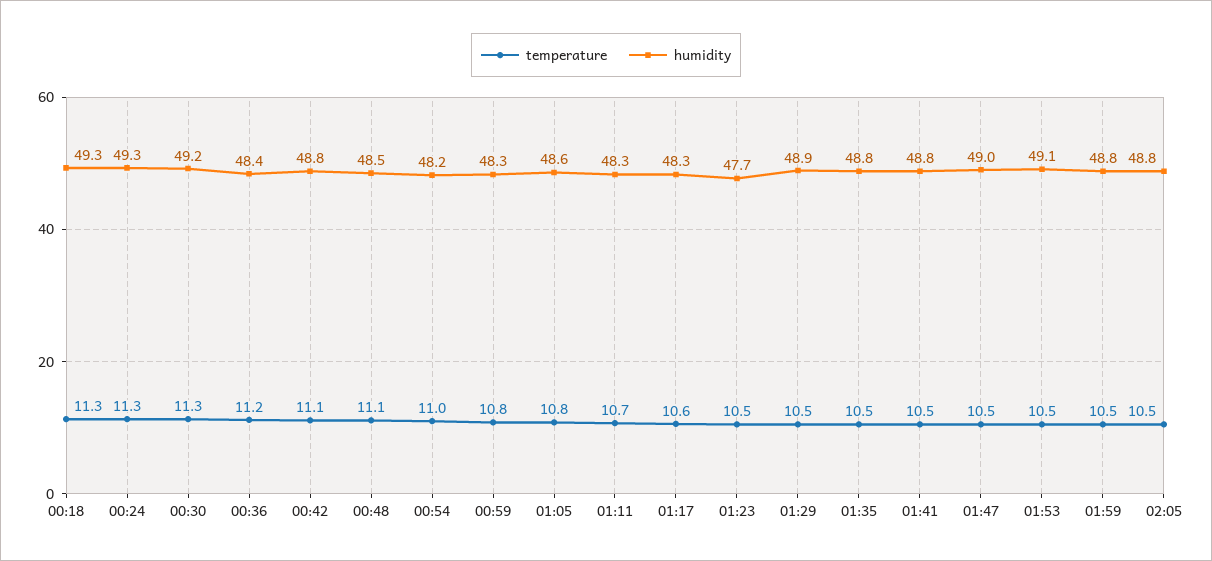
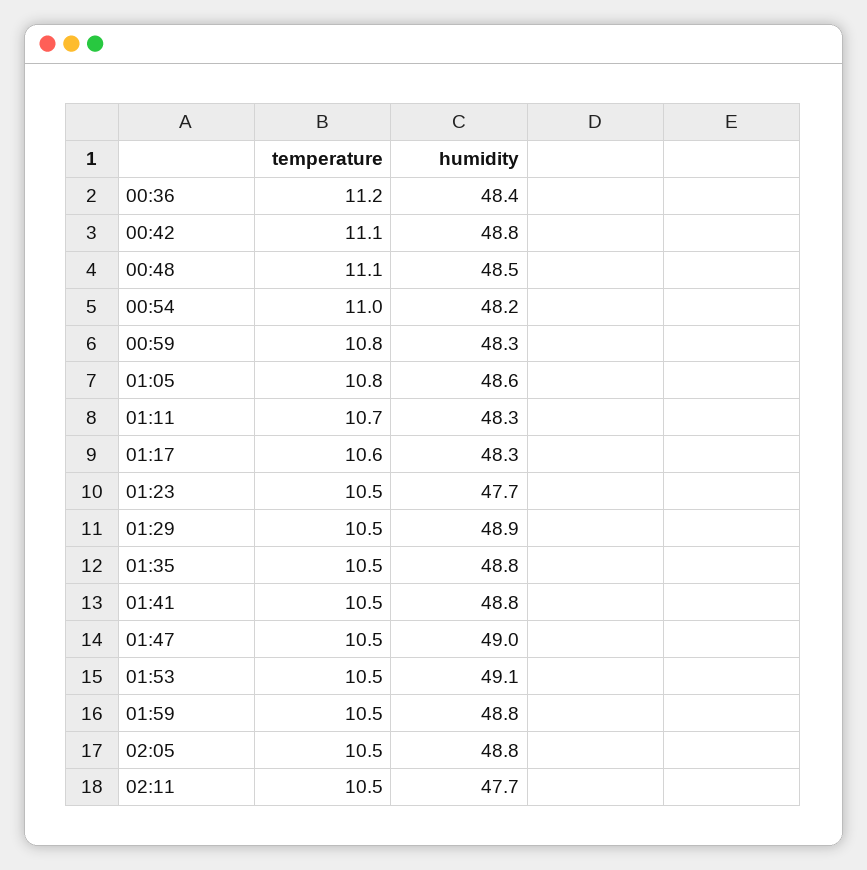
temperature, 00:18: 11.3 -> none
humidity, 00:18: 49.3 -> none
temperature, 00:24: 11.3 -> none
humidity, 00:24: 49.3 -> none
temperature, 00:30: 11.3 -> none
humidity, 00:30: 49.2 -> none
temperature, 02:11: none -> 10.5
humidity, 02:11: none -> 47.7

